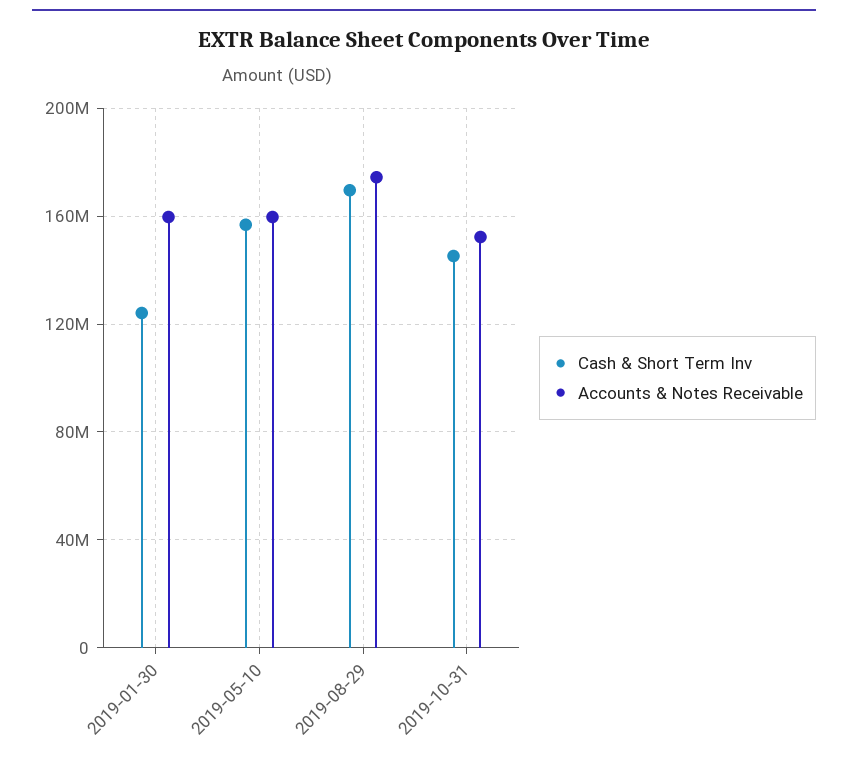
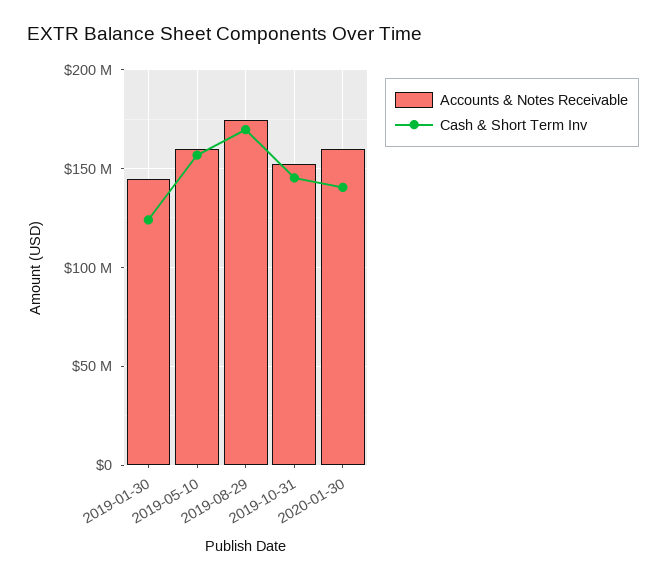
Accounts & Notes Receivable, 2019-01-30: 160000000 -> 145000000
Accounts & Notes Receivable, 2020-01-30: none -> 160000000
Cash & Short Term Inv, 2020-01-30: none -> 140000000

